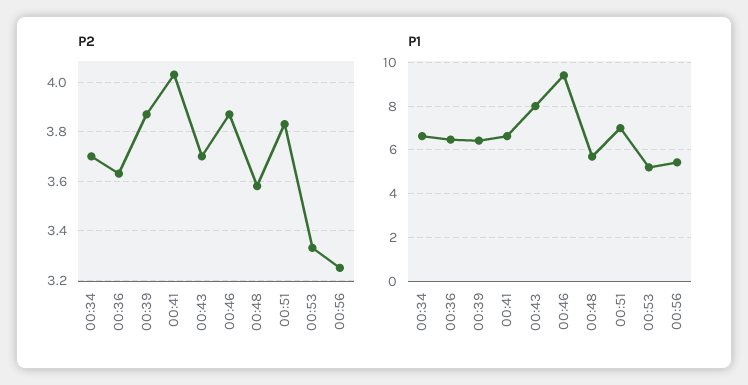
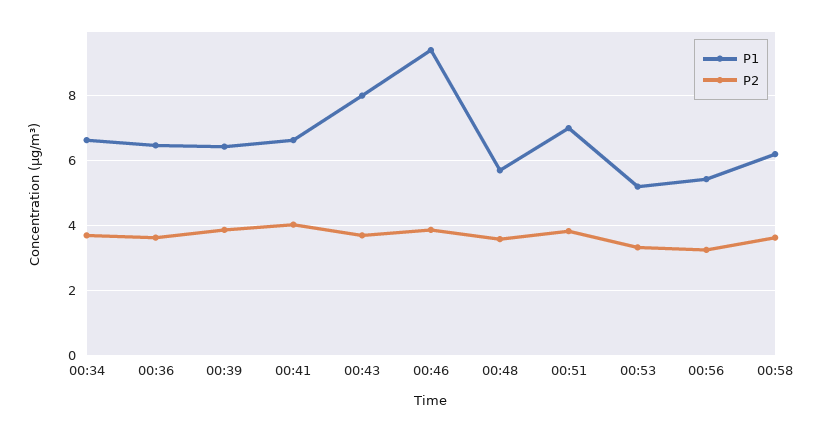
P1, 00:58: none -> 6.2
P2, 00:58: none -> 3.6

